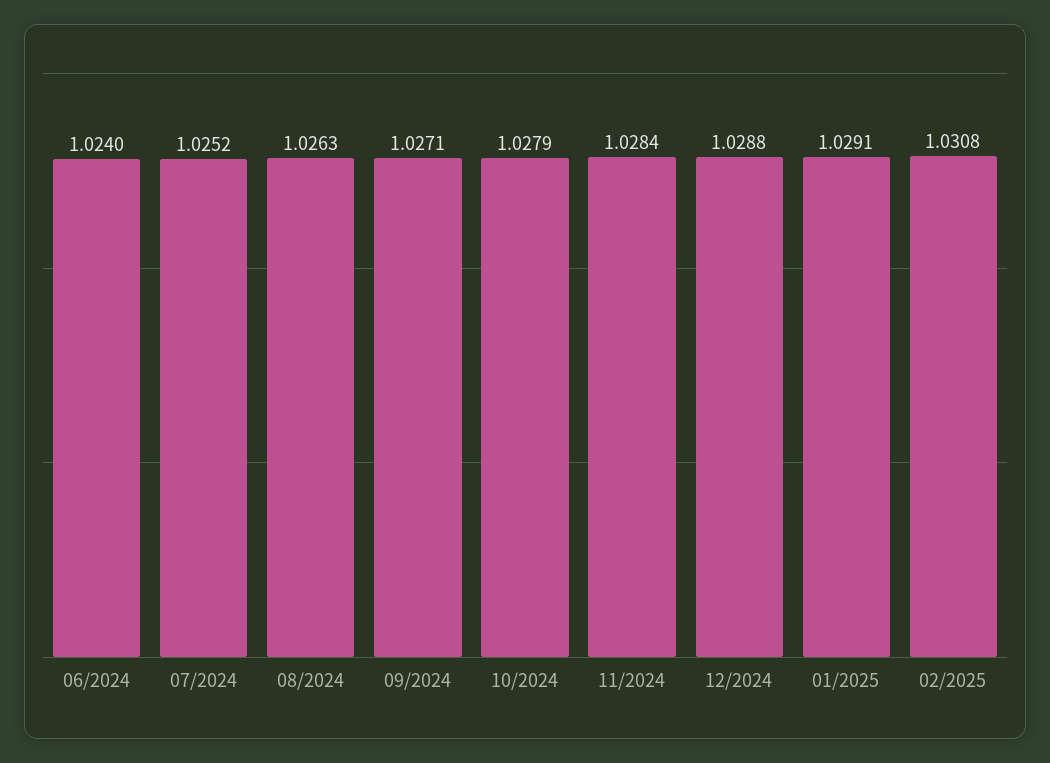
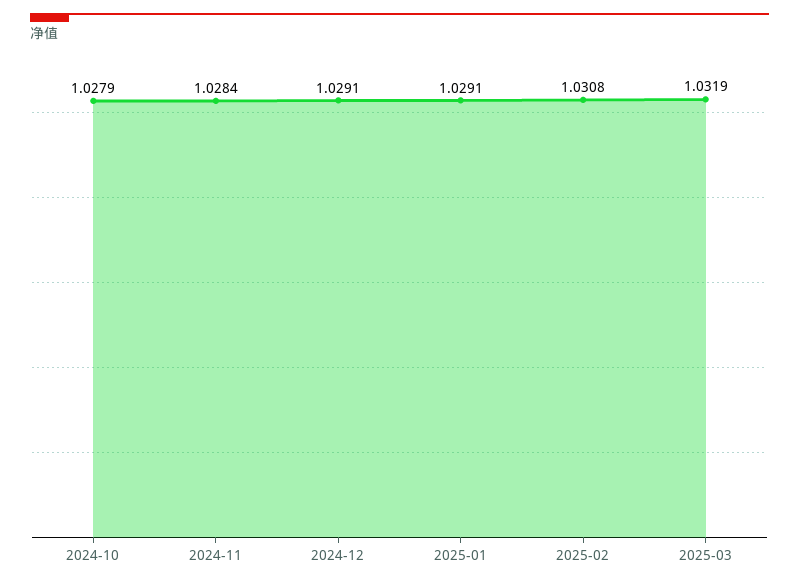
06/2024: 1.024 -> none
07/2024: 1.0252 -> none
08/2024: 1.0263 -> none
09/2024: 1.0271 -> none
12/2024: 1.0288 -> 1.0291
2025-03: none -> 1.0319

